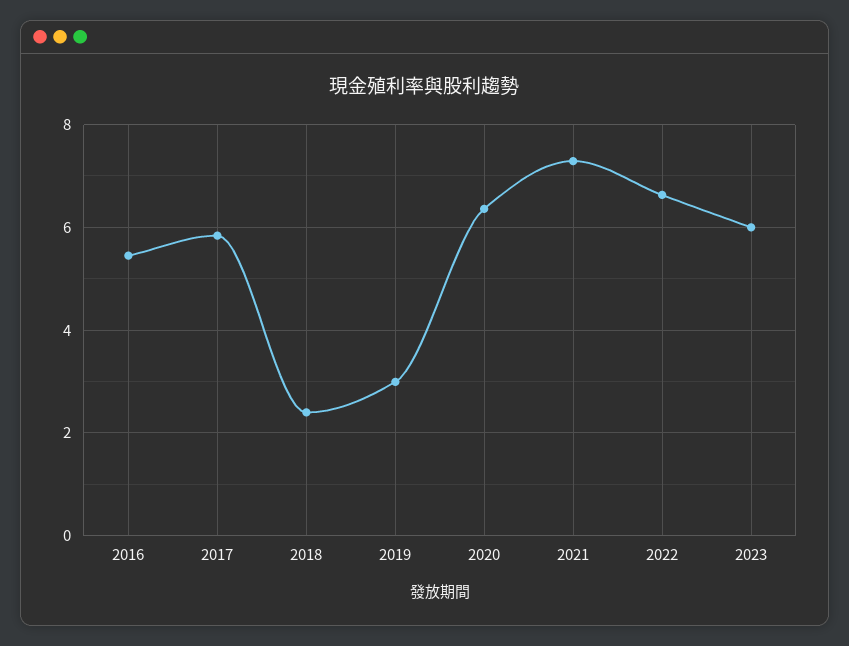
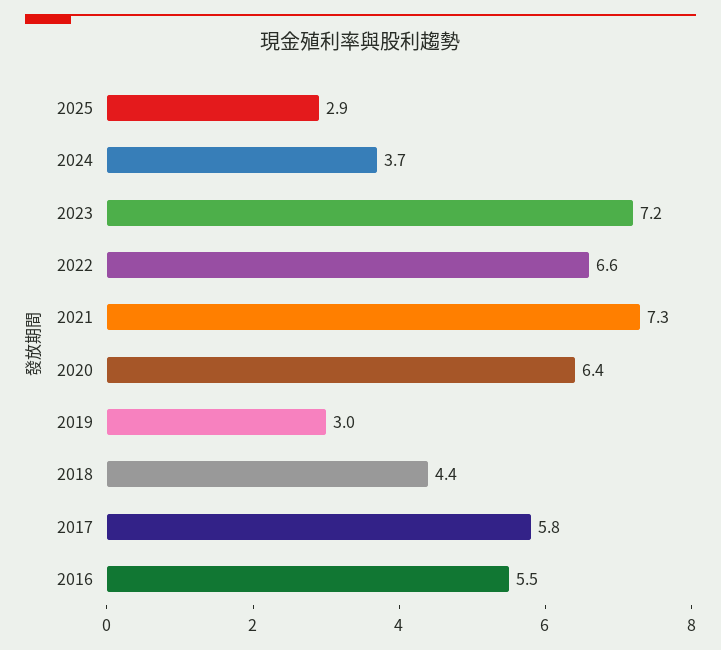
2018: 2.4 -> 4.4
2023: 6 -> 7.2
2025: none -> 2.9
2024: none -> 3.7

